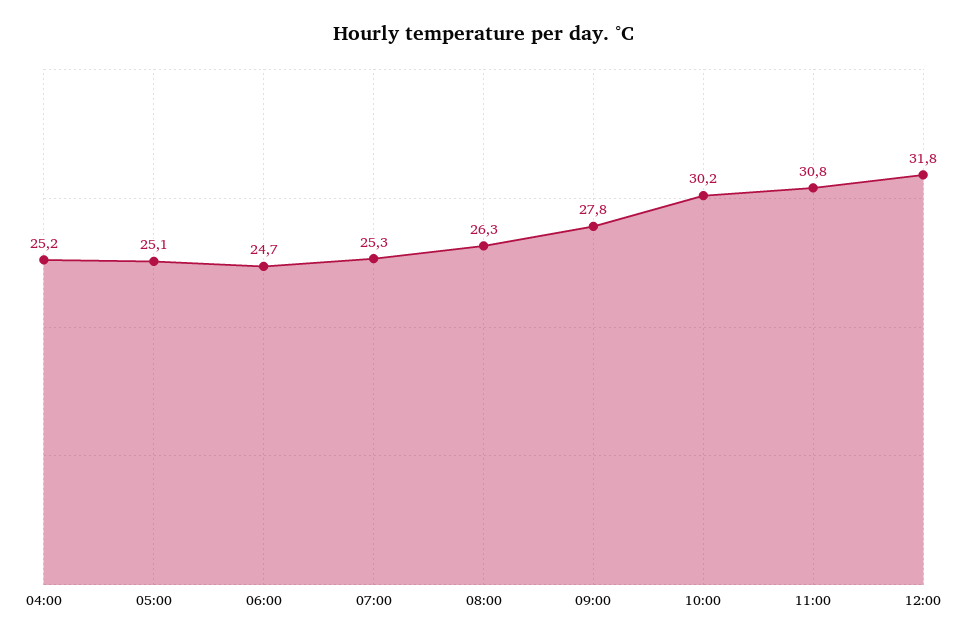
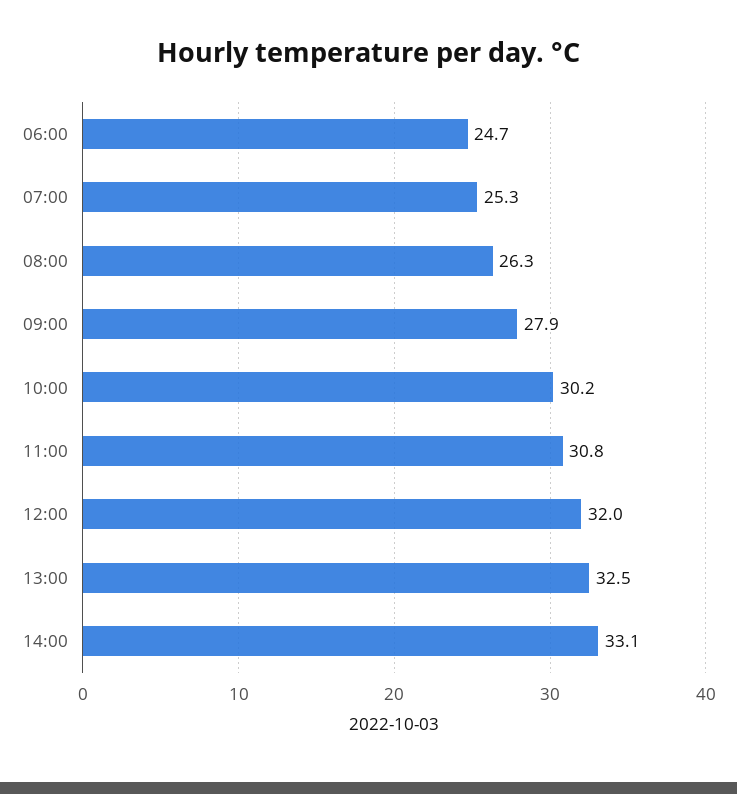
04:00: 25.2 -> none
05:00: 25.1 -> none
09:00: 27.8 -> 27.9
12:00: 31.8 -> 32
13:00: none -> 32.5
14:00: none -> 33.1

